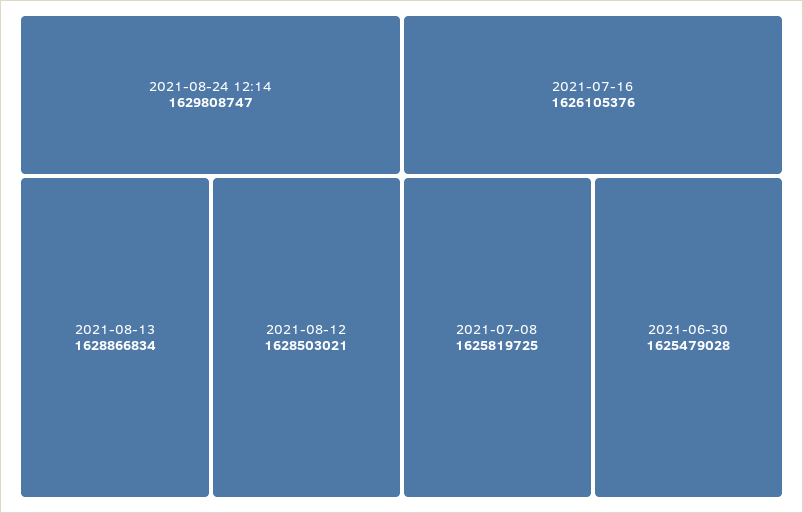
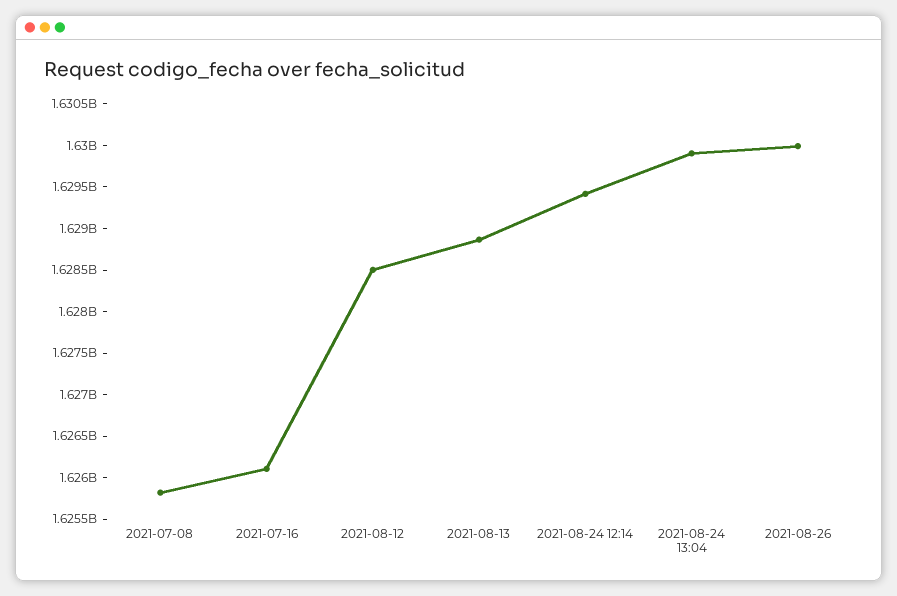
2021-08-24 12:14: 1629808747 -> 1629400000
2021-06-30: 1625479028 -> none
2021-08-24 13:04: none -> 1629900000
2021-08-26: none -> 1630000000

